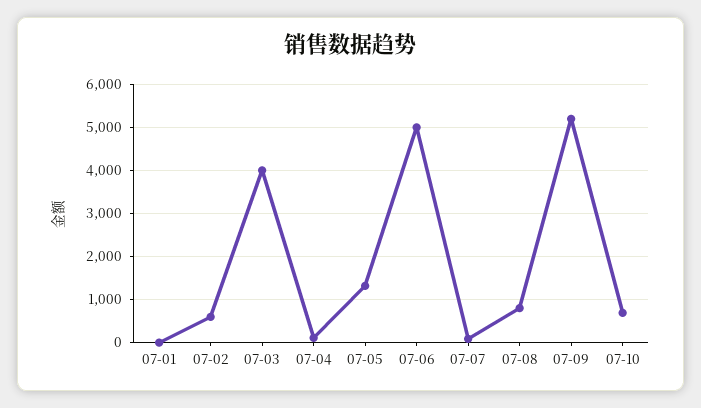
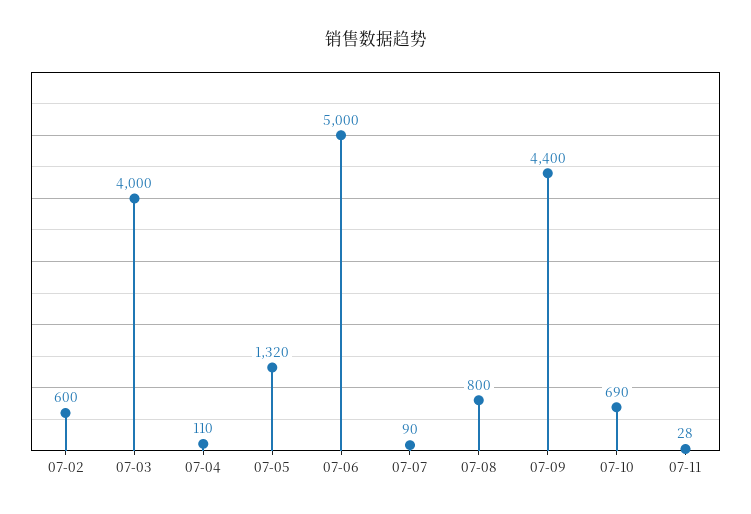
07-01: 0 -> none
07-09: 5200 -> 4400
07-11: none -> 28

